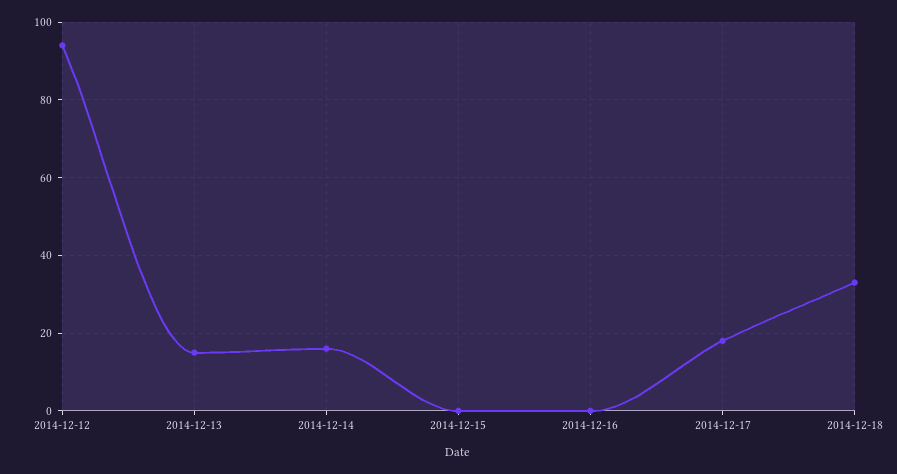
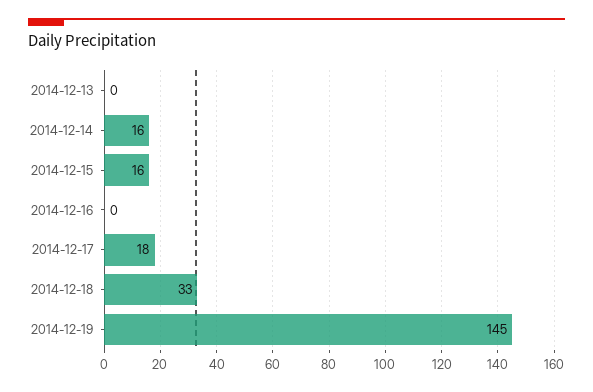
2014-12-12: 95 -> none
2014-12-13: 15 -> 0
2014-12-15: 0 -> 16
2014-12-19: none -> 145

